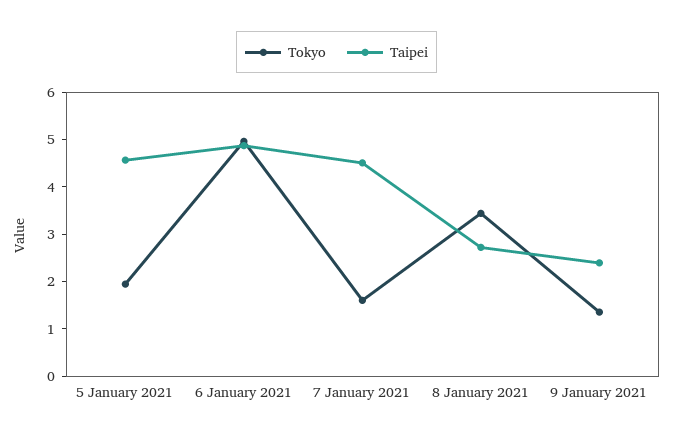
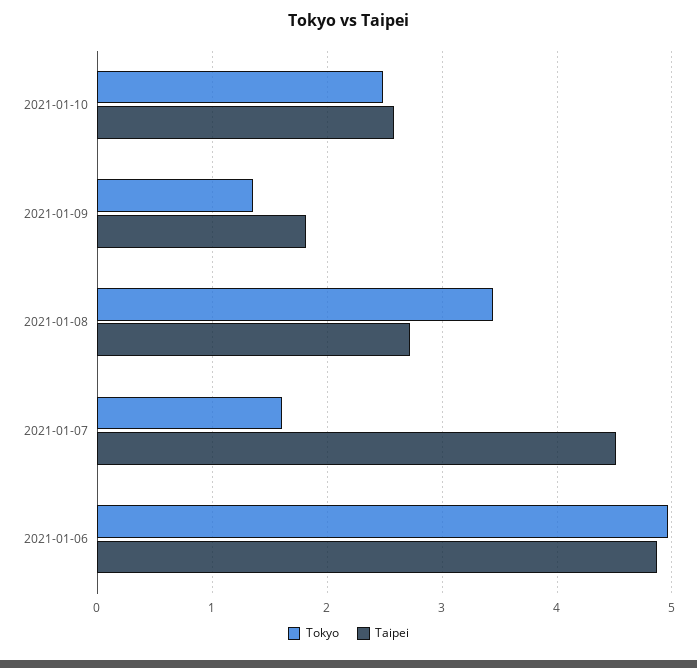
Tokyo, 5 January 2021: 2 -> none
Taipei, 5 January 2021: 4.6 -> none
Taipei, 9 January 2021: 2.4 -> 1.8
Tokyo, 2021-01-10: none -> 2.5
Taipei, 2021-01-10: none -> 2.6

